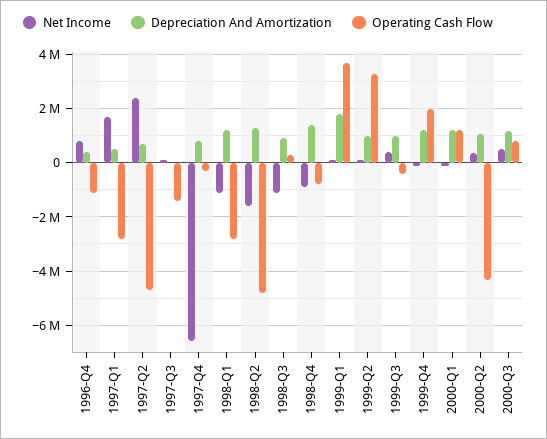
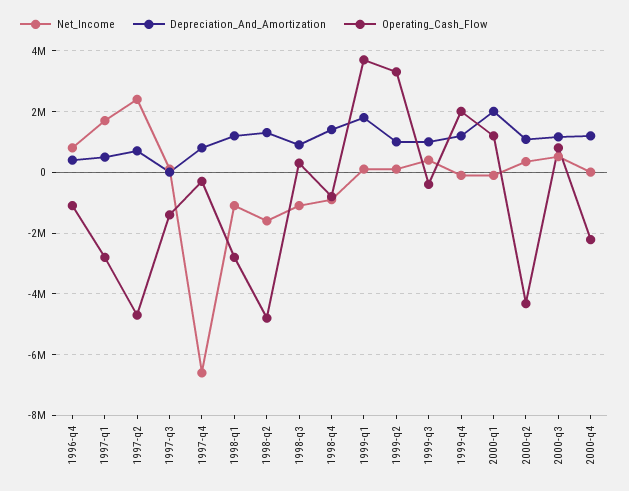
Depreciation And Amortization, 2000-Q1: 1250000 -> 2000000
Net Income, 2000-q4: none -> 0
Depreciation And Amortization, 2000-q4: none -> 1200000
Operating Cash Flow, 2000-q4: none -> -2200000

